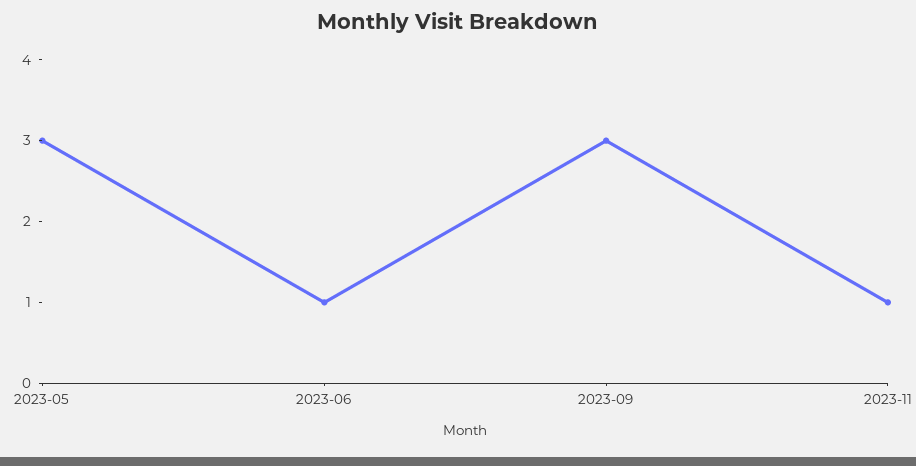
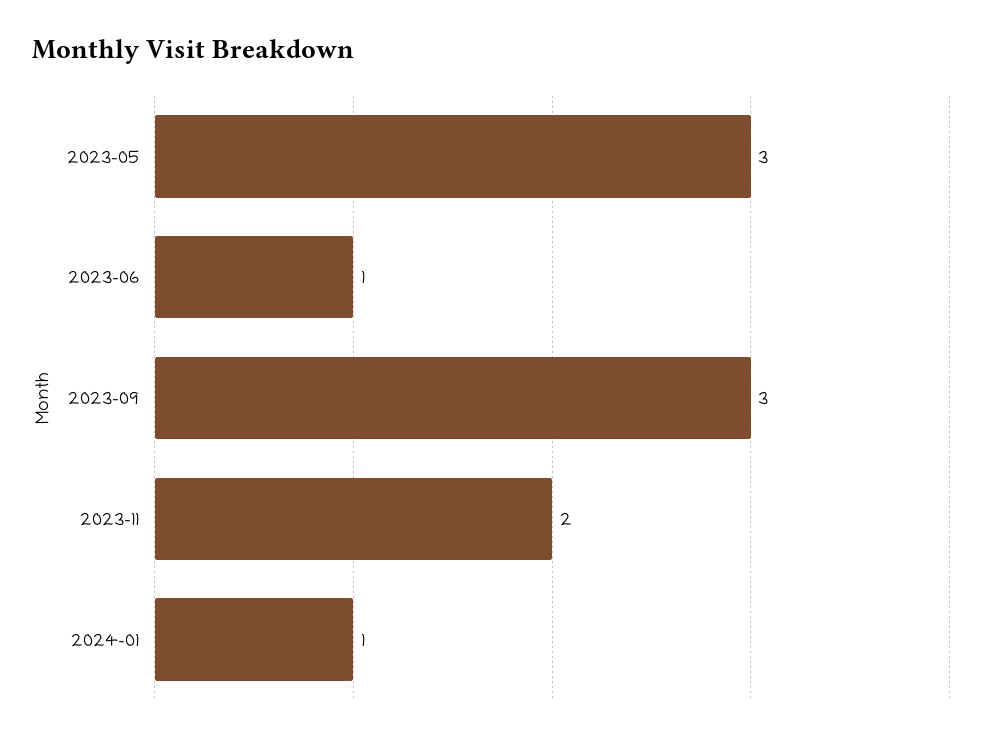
2023-11: 1 -> 2
2024-01: none -> 1

